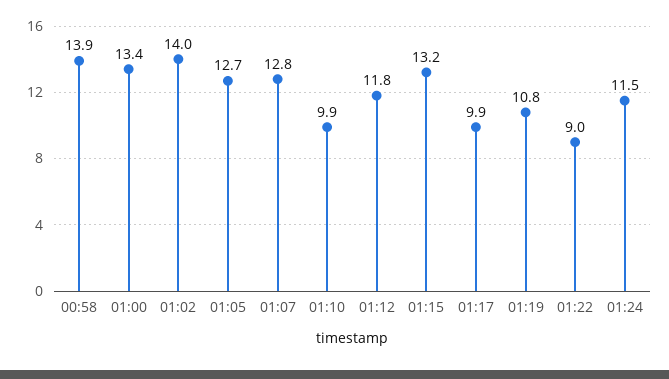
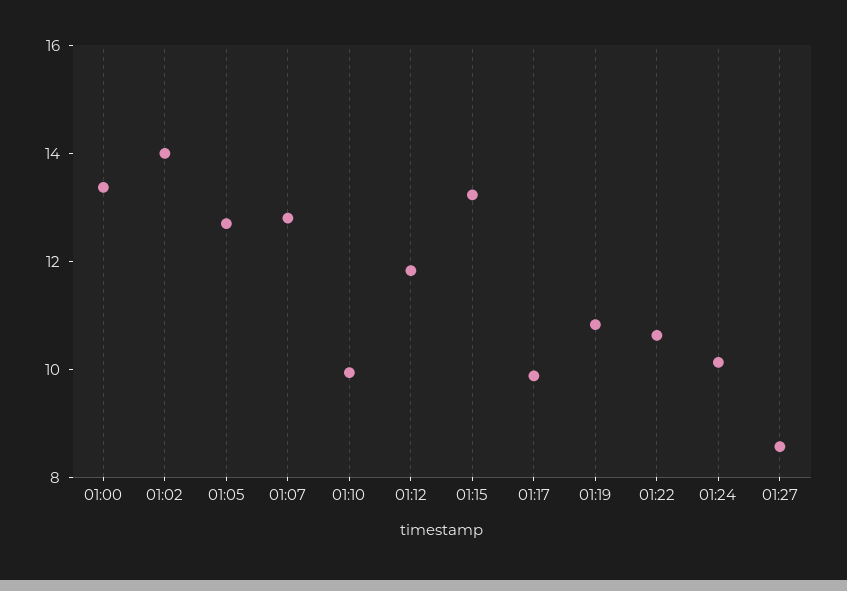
00:58: 13.9 -> none
01:22: 9 -> 10.5
01:24: 11.5 -> 10
01:27: none -> 8.5

